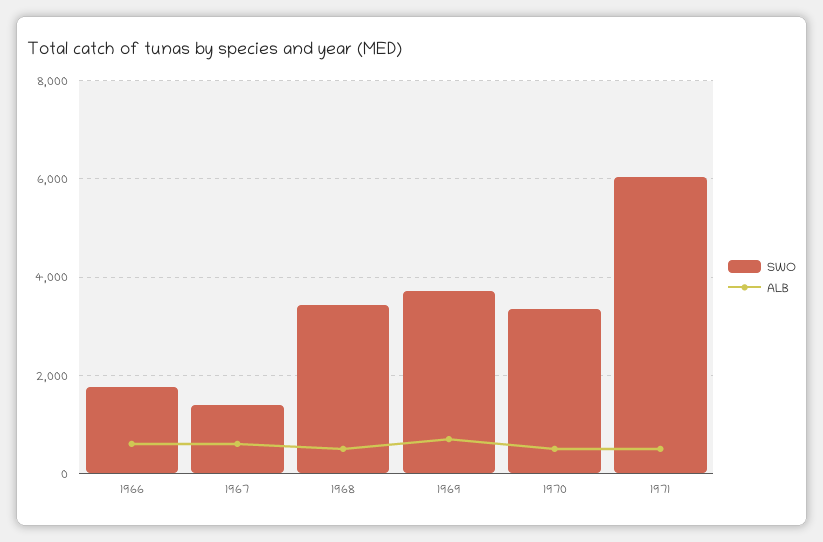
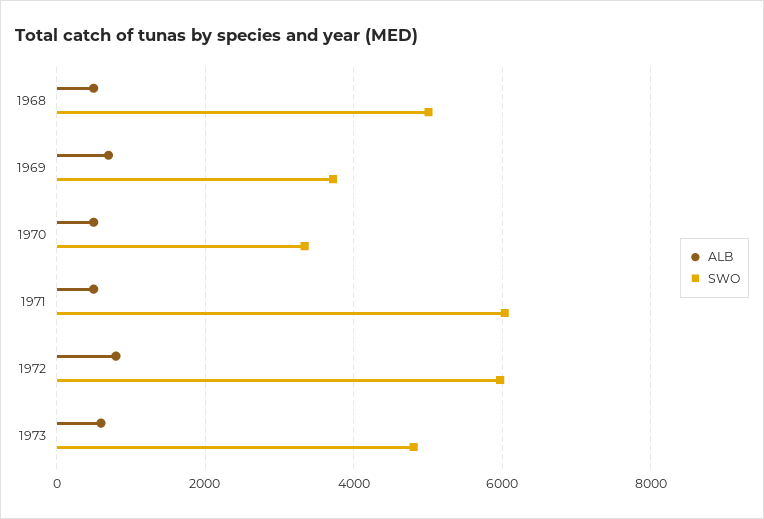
SWO, 1966: 1800 -> none
ALB, 1966: 600 -> none
SWO, 1967: 1400 -> none
ALB, 1967: 600 -> none
SWO, 1968: 3400 -> 5000
ALB, 1972: none -> 800
SWO, 1972: none -> 6000
ALB, 1973: none -> 600
SWO, 1973: none -> 4800

